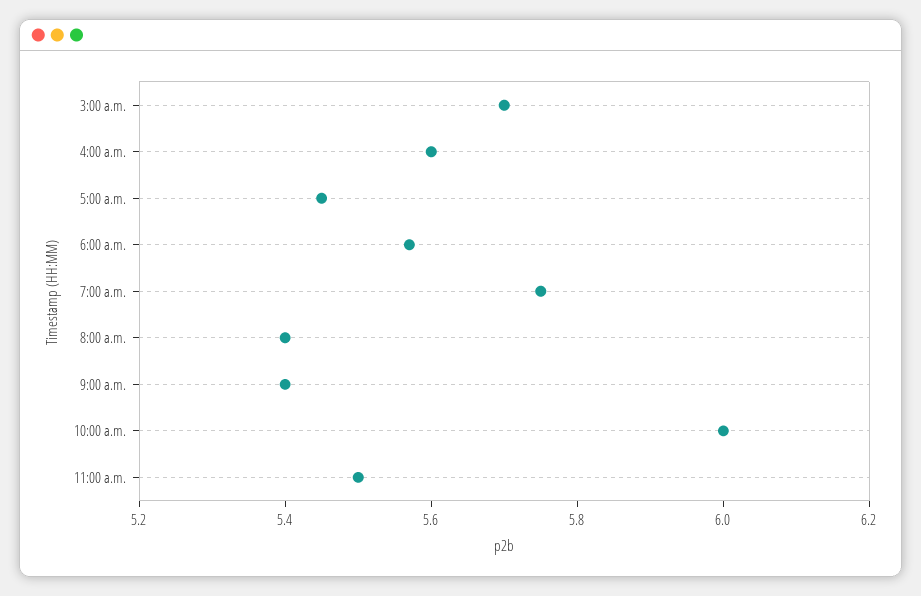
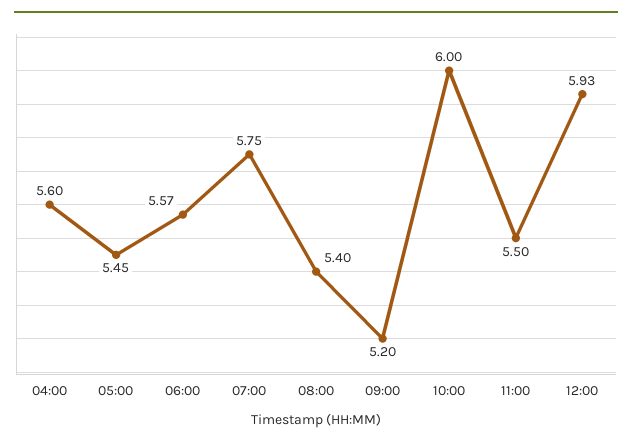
3:00 a.m.: 5.7 -> none
9:00 a.m.: 5.4 -> 5.2
12:00: none -> 5.93

